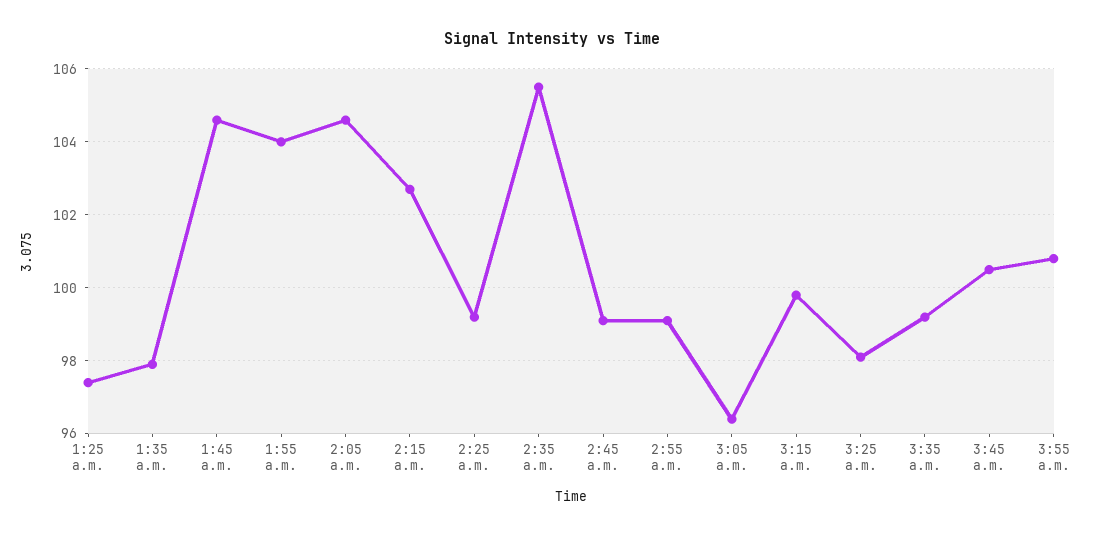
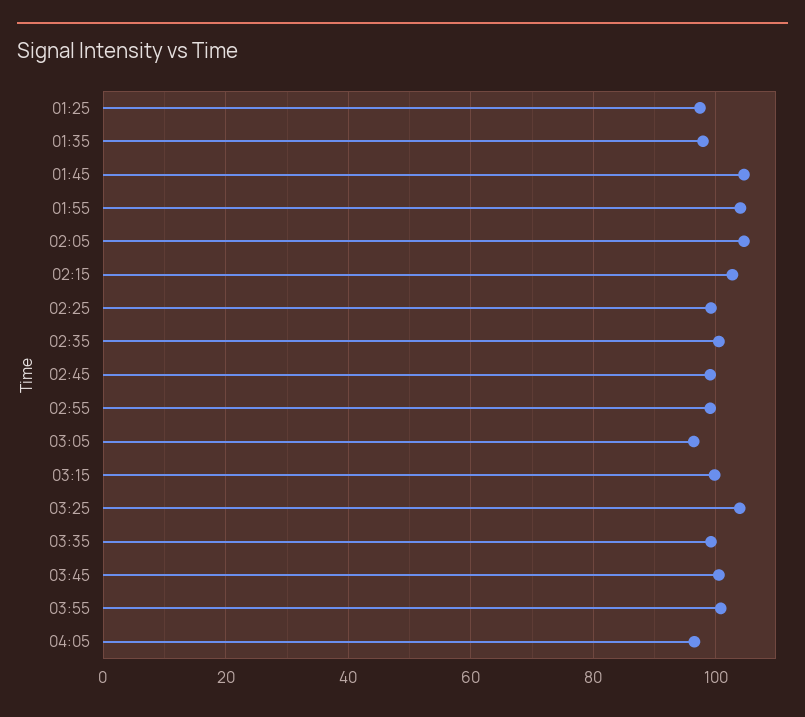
2:35 a.m.: 105.5 -> 100
3:25 a.m.: 98 -> 104
04:05: none -> 96

